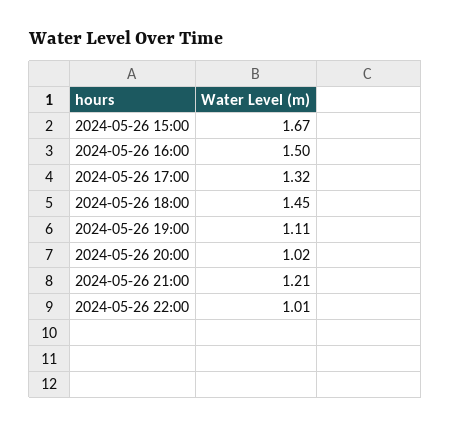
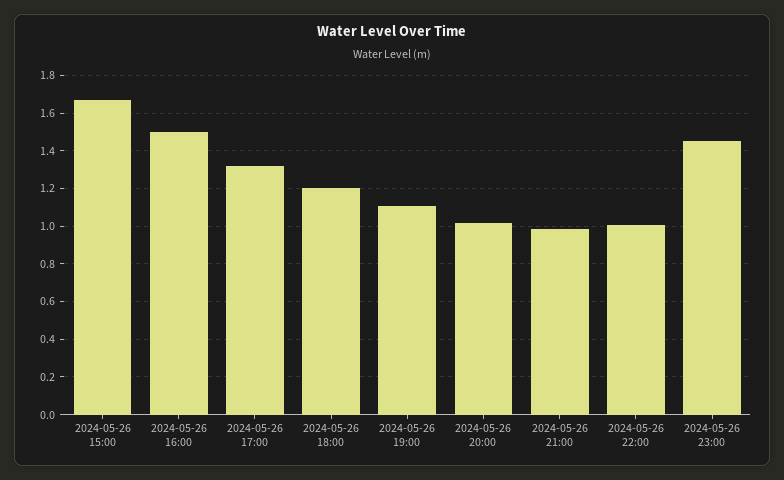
2024-05-26 18:00: 1.45 -> 1.2
2024-05-26 21:00: 1.21 -> 1
2024-05-26 23:00: none -> 1.45

